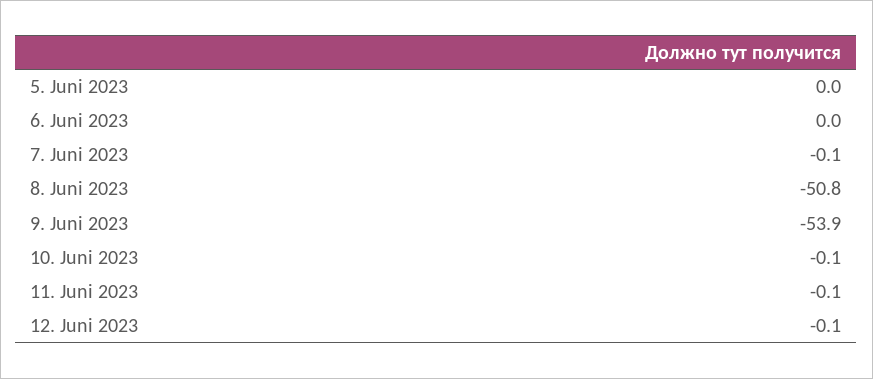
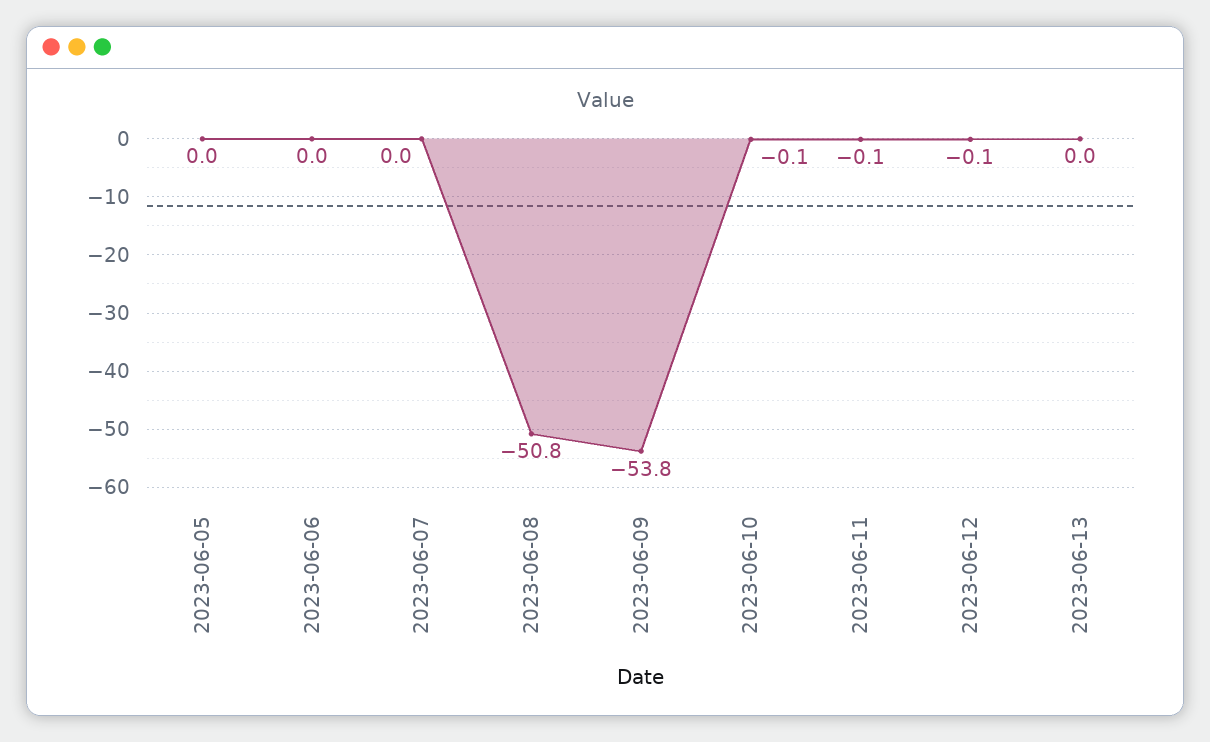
7. Juni 2023: -0.1 -> 0
9. Juni 2023: -53.9 -> -53.8
2023-06-13: none -> 0

